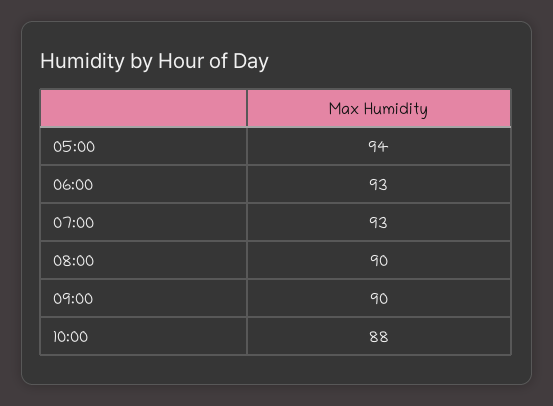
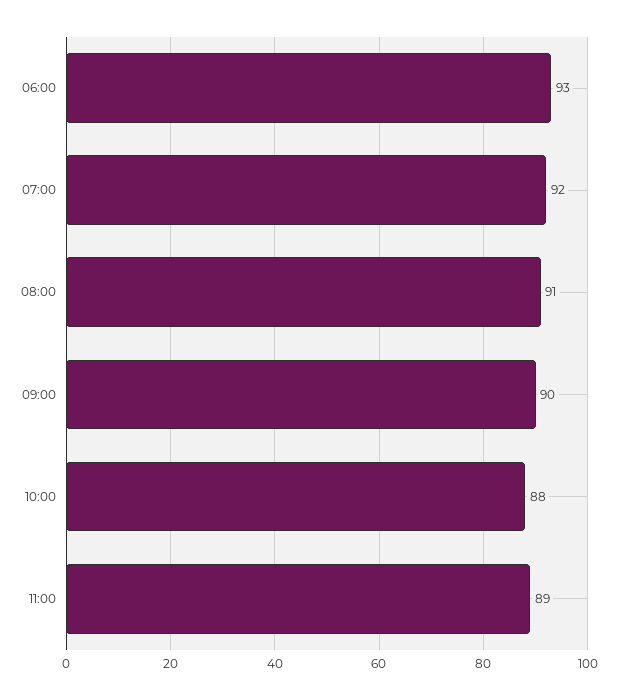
05:00: 94 -> none
07:00: 93 -> 92
08:00: 90 -> 91
11:00: none -> 89

